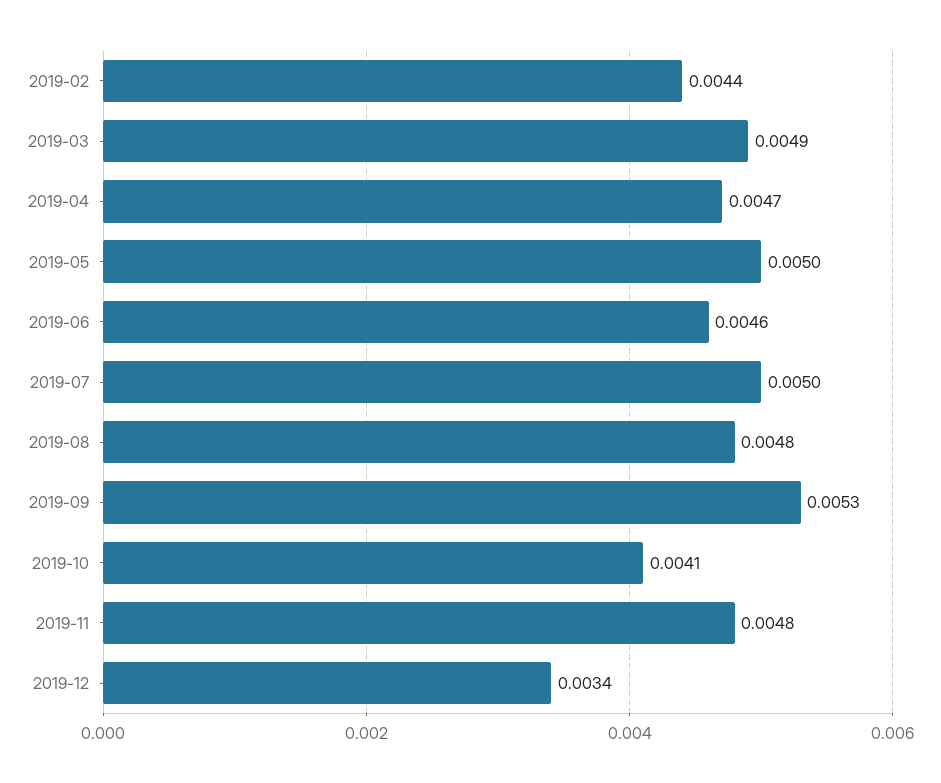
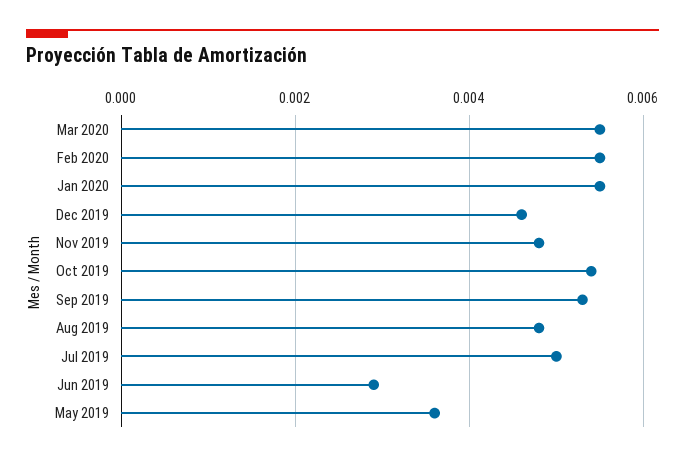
2019-02: 0.0044 -> none
2019-03: 0.0049 -> none
2019-04: 0.0047 -> none
2019-05: 0.005 -> 0.0035
2019-06: 0.0046 -> 0.003
2019-10: 0.0041 -> 0.0055
2019-12: 0.0034 -> 0.0045
Mar 2020: none -> 0.0055
Feb 2020: none -> 0.0055
Jan 2020: none -> 0.0055

